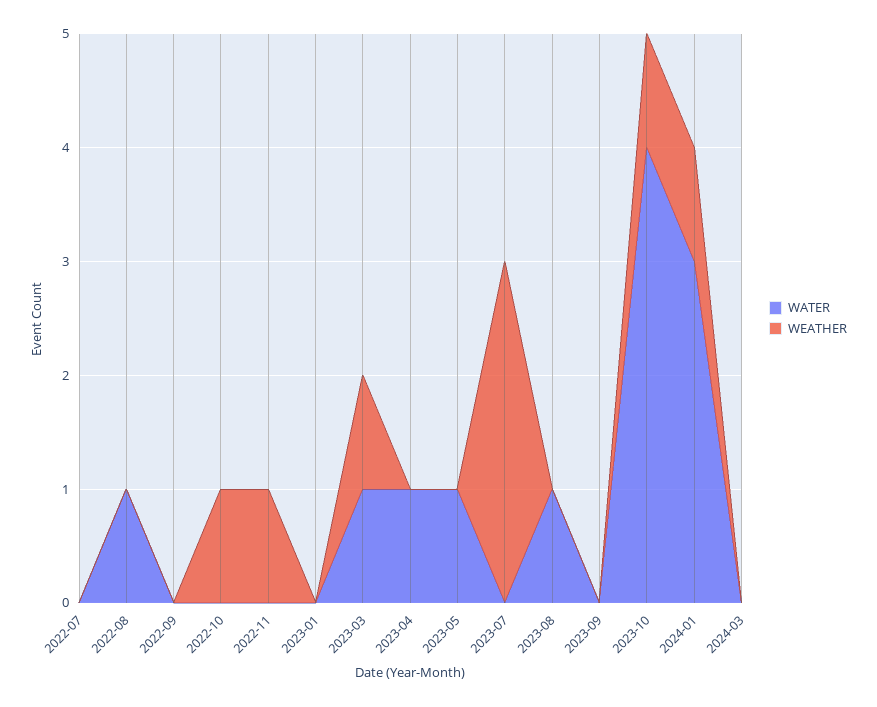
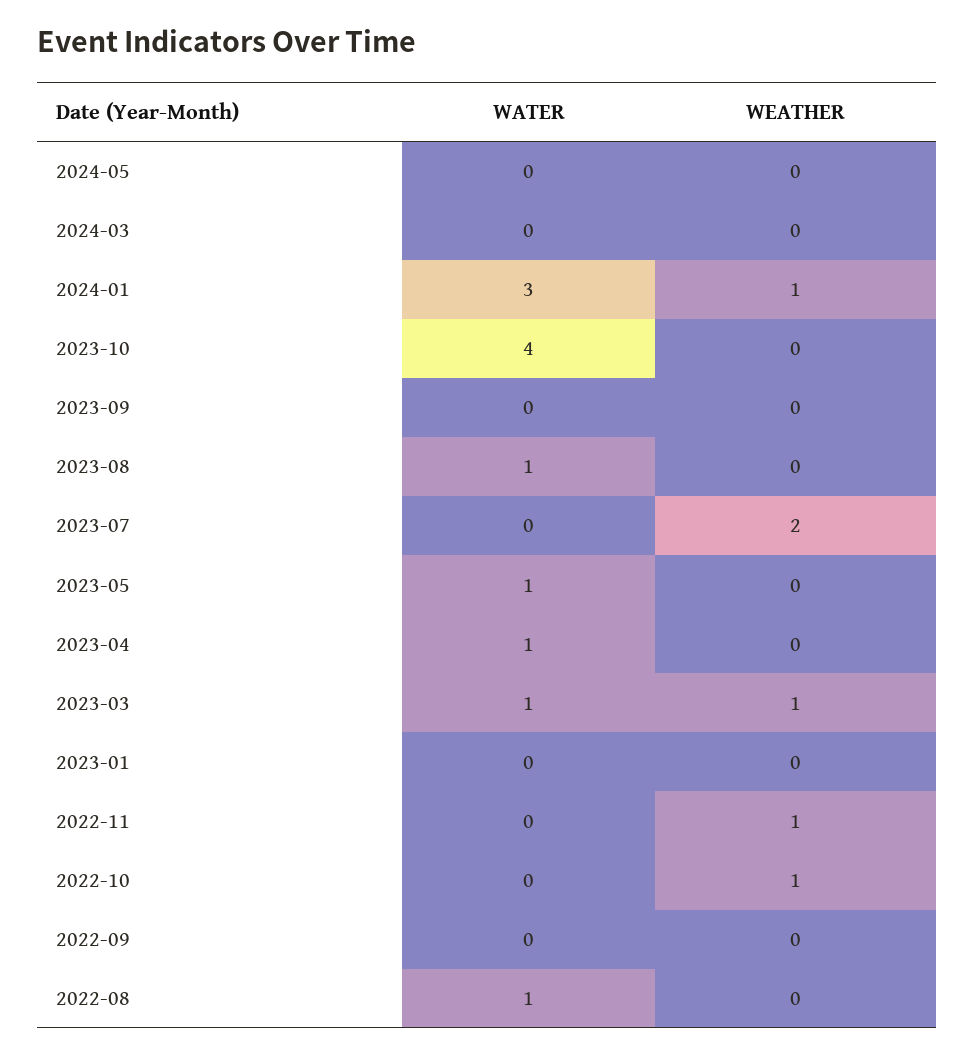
WATER, 2022-07: 0 -> none
WEATHER, 2022-07: 0 -> none
WEATHER, 2023-07: 3 -> 2
WEATHER, 2023-10: 1 -> 0
WATER, 2024-05: none -> 0
WEATHER, 2024-05: none -> 0

